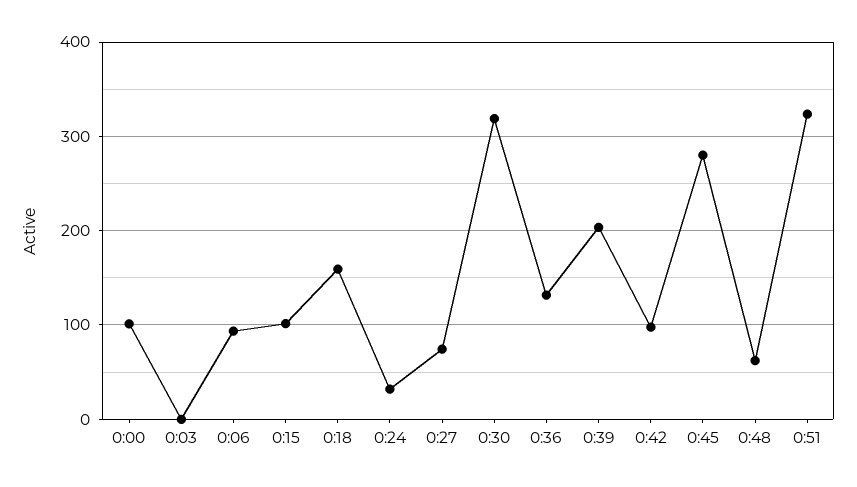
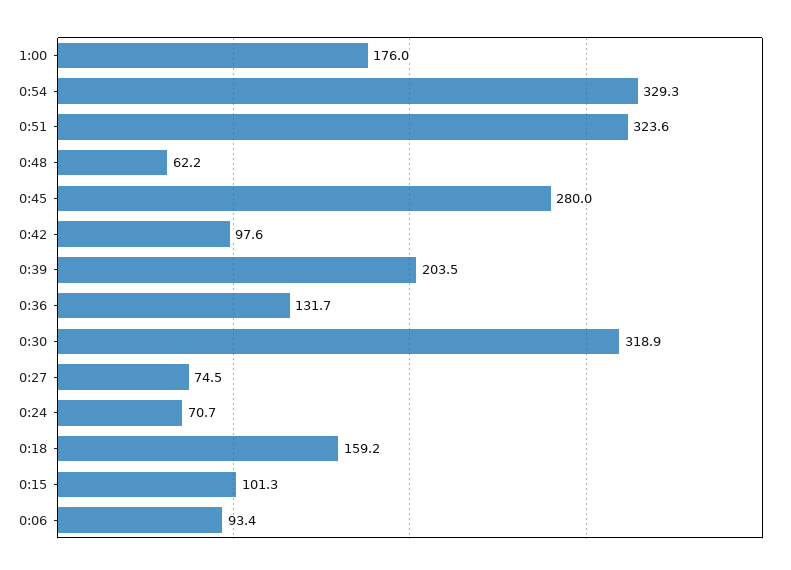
0:00: 100 -> none
0:03: 0 -> none
0:24: 30 -> 70.7
1:00: none -> 176
0:54: none -> 329.3

